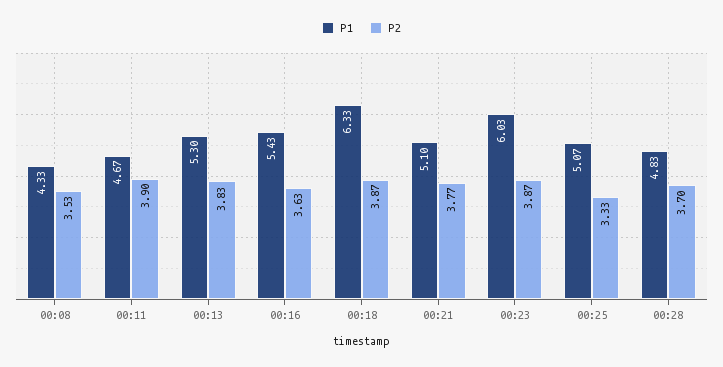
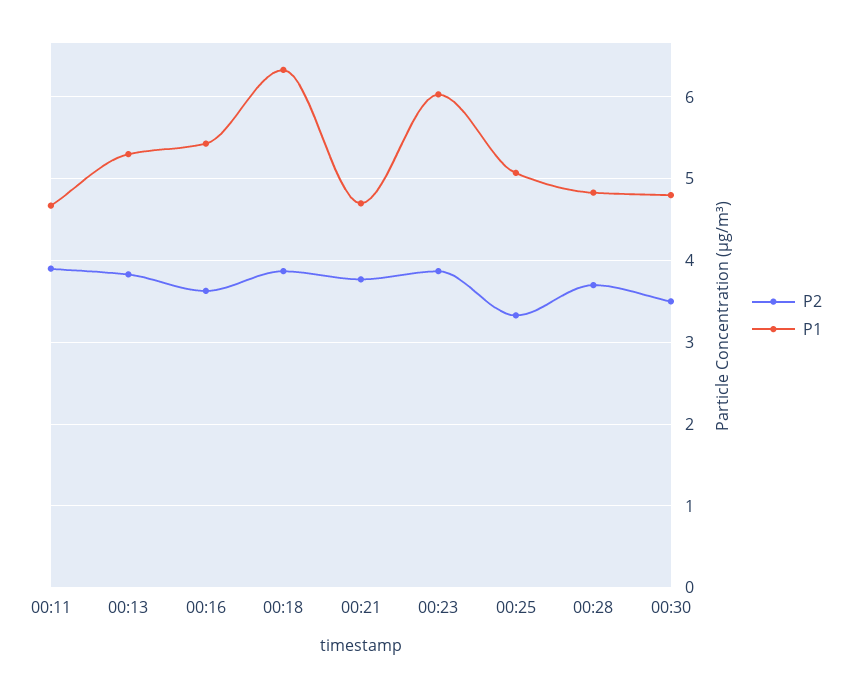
P1, 00:08: 4.33 -> none
P2, 00:08: 3.53 -> none
P1, 00:21: 5.1 -> 4.7
P2, 00:30: none -> 3.5
P1, 00:30: none -> 4.8

